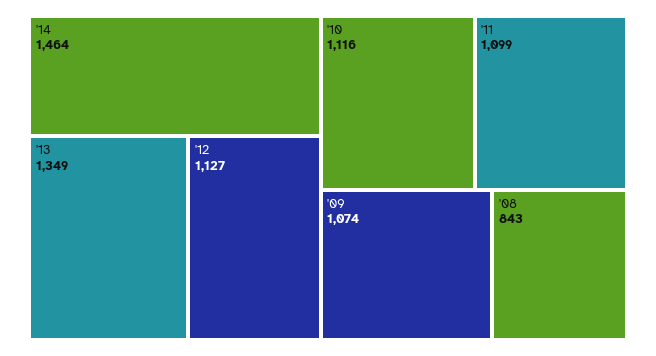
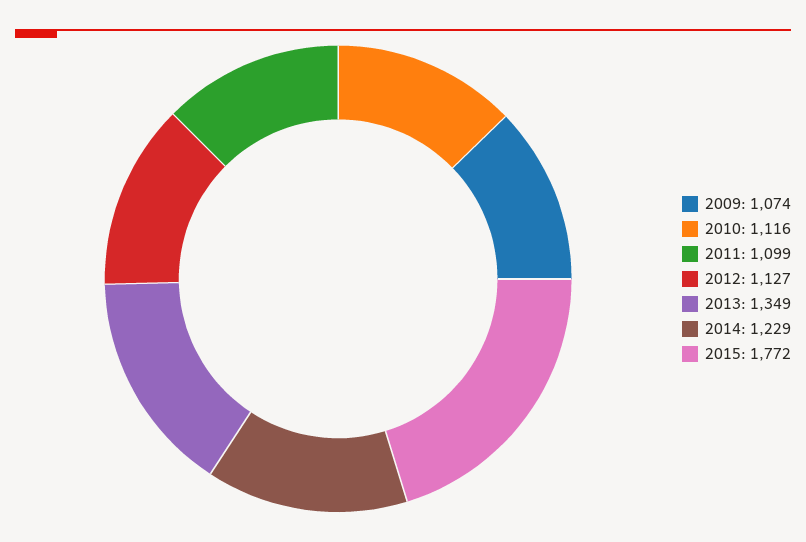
'14: 1464 -> 1229
'08: 843 -> none
2015: none -> 1772

